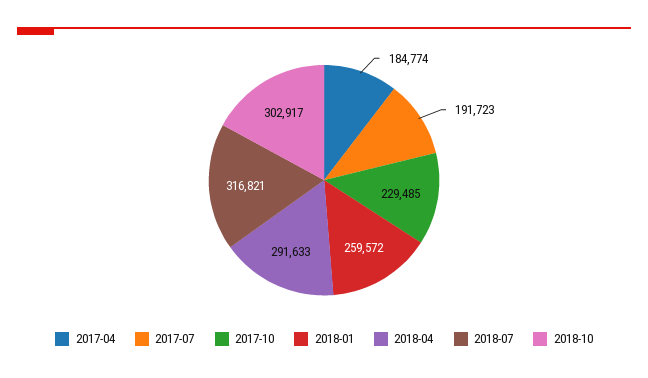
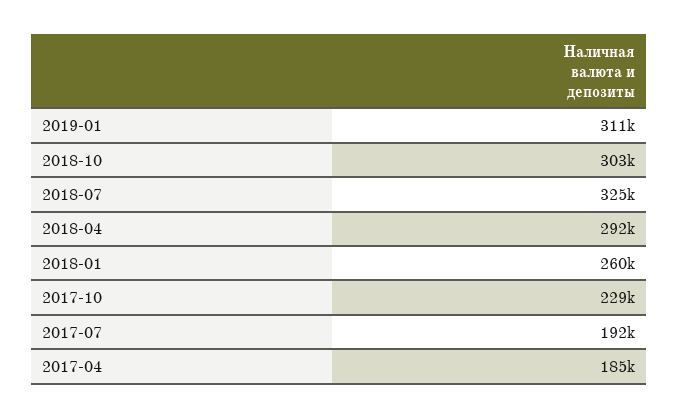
2018-07: 316821 -> 325000
2019-01: none -> 311000

